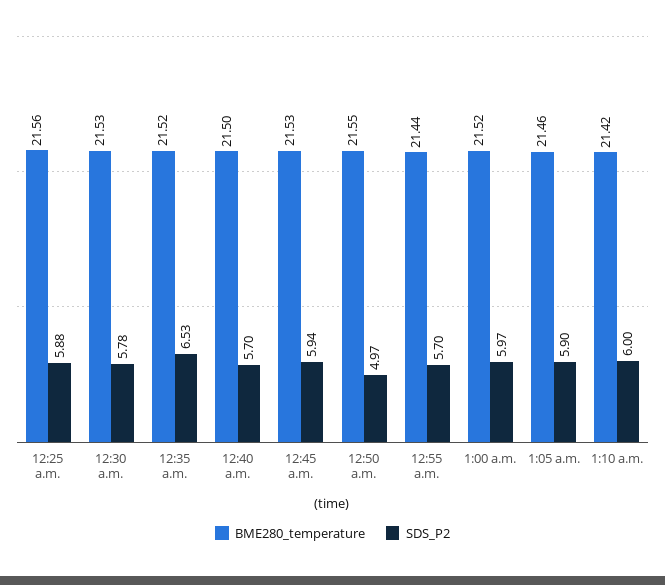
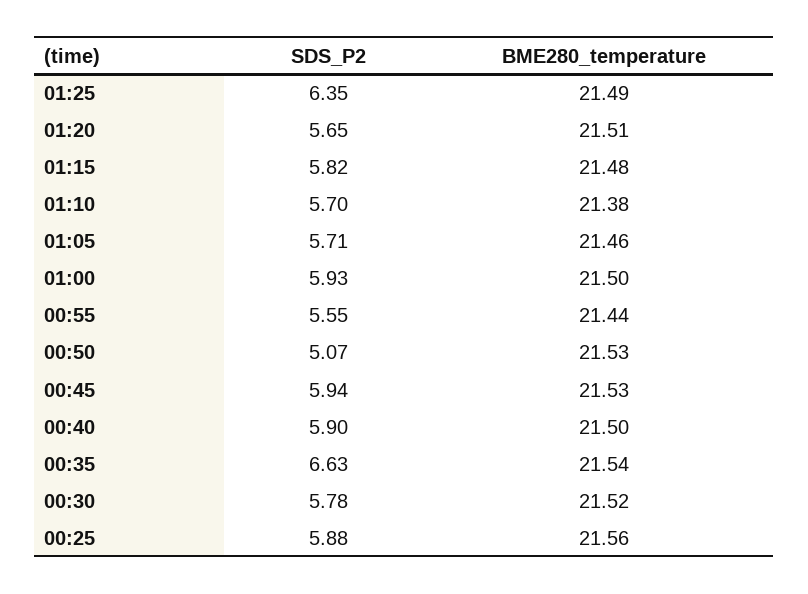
BME280_temperature, 12:30 a.m.: 21.53 -> 21.52
BME280_temperature, 12:35 a.m.: 21.52 -> 21.54
SDS_P2, 12:35 a.m.: 6.53 -> 6.63
SDS_P2, 12:40 a.m.: 5.7 -> 5.9
BME280_temperature, 12:50 a.m.: 21.55 -> 21.53
SDS_P2, 12:50 a.m.: 4.97 -> 5.07
SDS_P2, 12:55 a.m.: 5.7 -> 5.55
BME280_temperature, 1:00 a.m.: 21.52 -> 21.5
SDS_P2, 1:00 a.m.: 5.97 -> 5.93
SDS_P2, 1:05 a.m.: 5.9 -> 5.71
BME280_temperature, 1:10 a.m.: 21.42 -> 21.38
SDS_P2, 1:10 a.m.: 6 -> 5.7
SDS_P2, 01:25: none -> 6.35
BME280_temperature, 01:25: none -> 21.49
SDS_P2, 01:20: none -> 5.65
BME280_temperature, 01:20: none -> 21.51
SDS_P2, 01:15: none -> 5.82
BME280_temperature, 01:15: none -> 21.48

